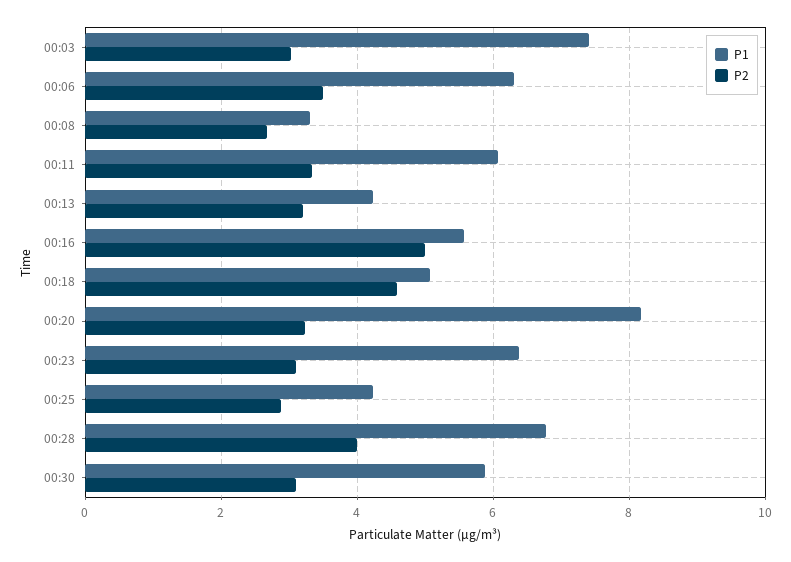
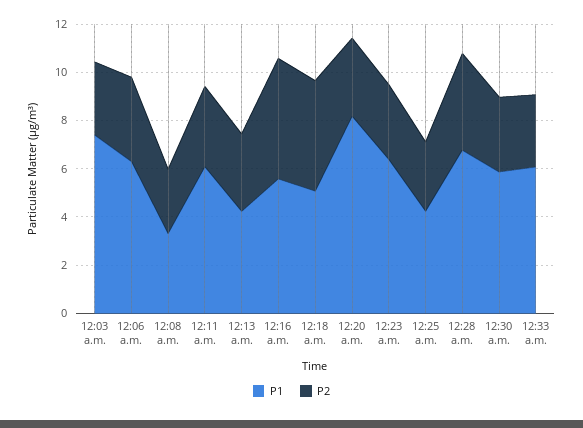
P1, 12:33 a.m.: none -> 6
P2, 12:33 a.m.: none -> 3

